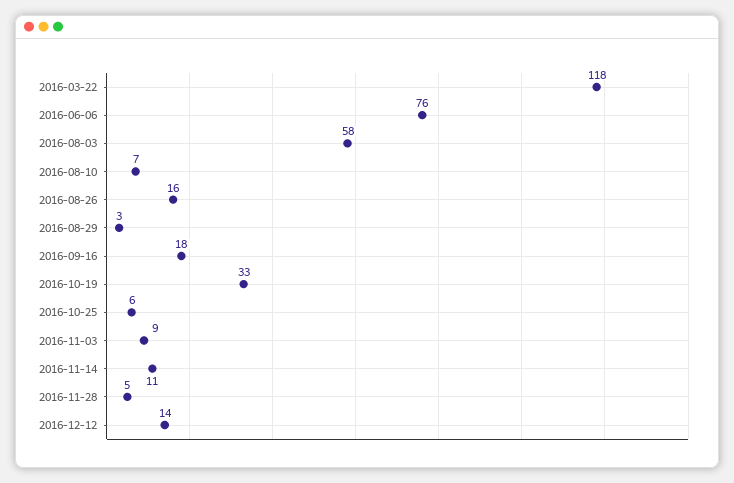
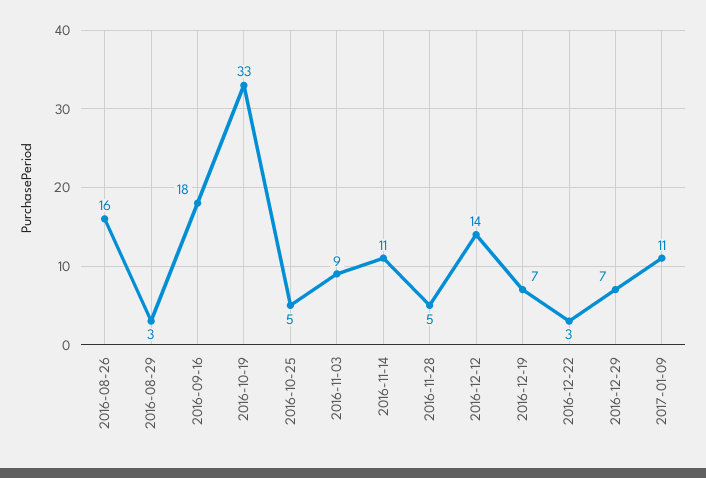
2016-03-22: 118 -> none
2016-06-06: 76 -> none
2016-08-03: 58 -> none
2016-08-10: 7 -> none
2016-10-25: 6 -> 5
2016-12-19: none -> 7
2016-12-22: none -> 3
2016-12-29: none -> 7
2017-01-09: none -> 11

